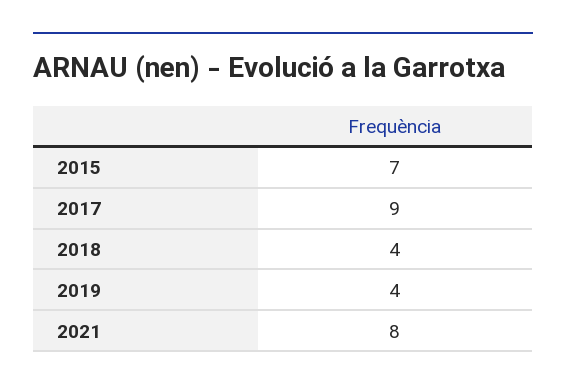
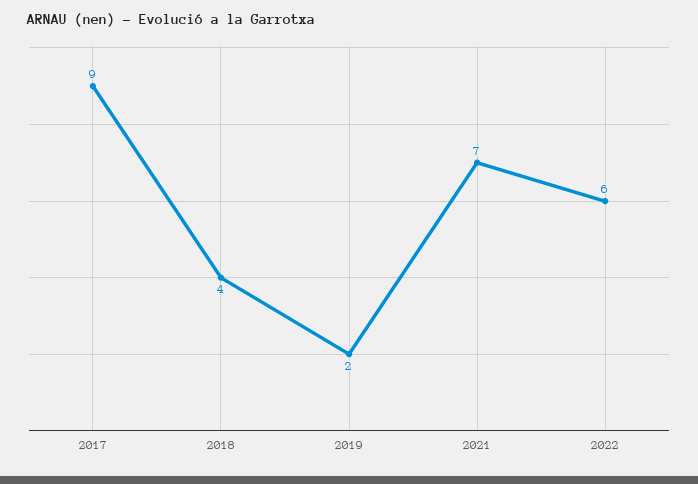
2015: 7 -> none
2019: 4 -> 2
2021: 8 -> 7
2022: none -> 6

